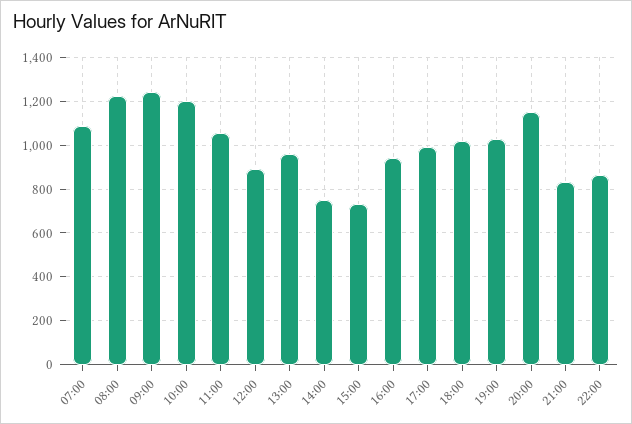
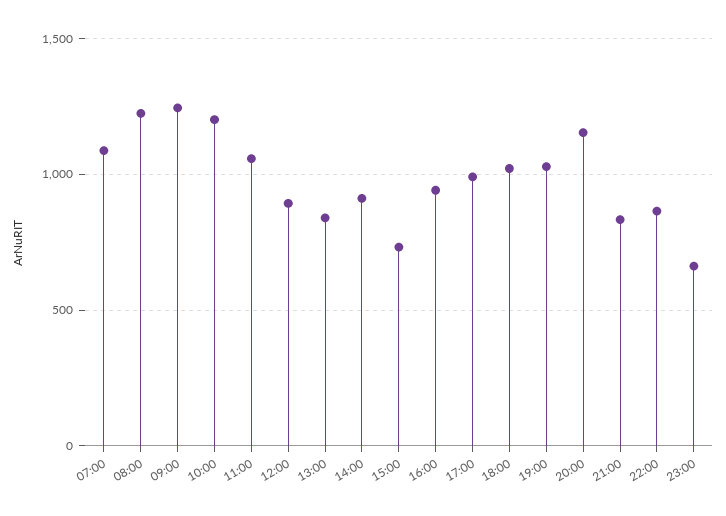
13:00: 950 -> 850
14:00: 750 -> 900
23:00: none -> 650

